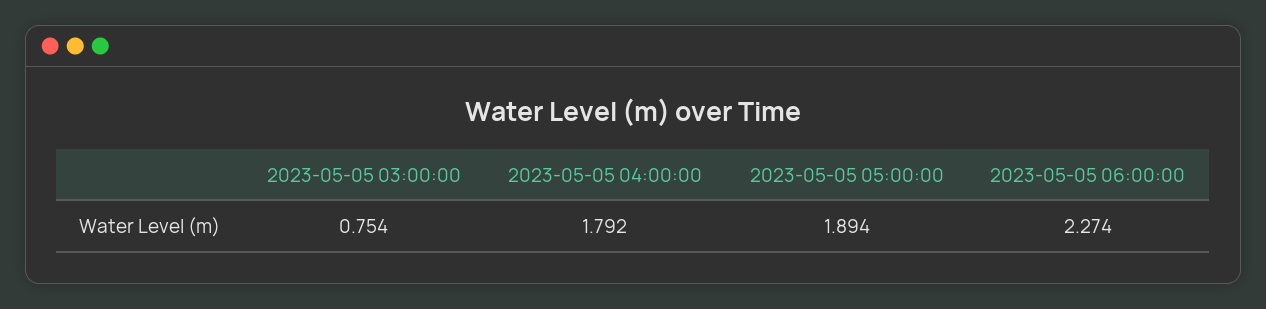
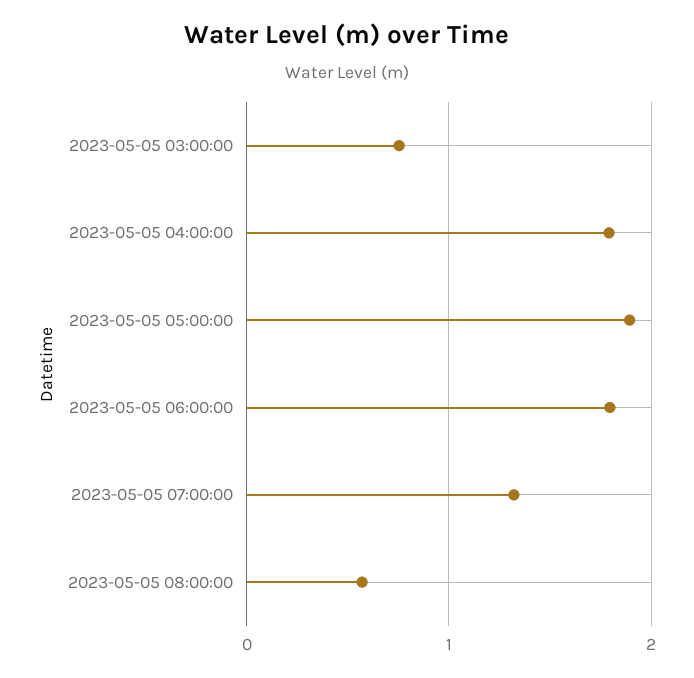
2023-05-05 06:00:00: 2.274 -> 1.8
2023-05-05 07:00:00: none -> 1.3
2023-05-05 08:00:00: none -> 0.6

